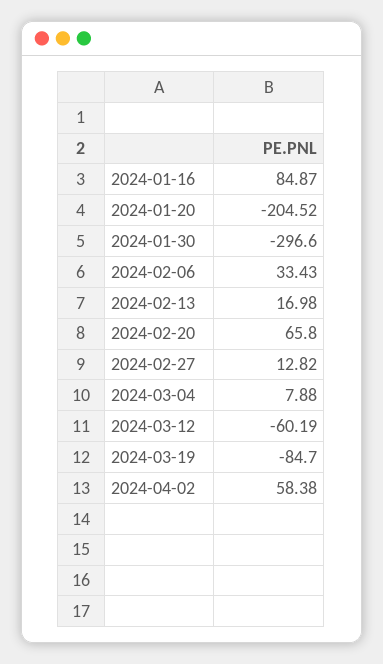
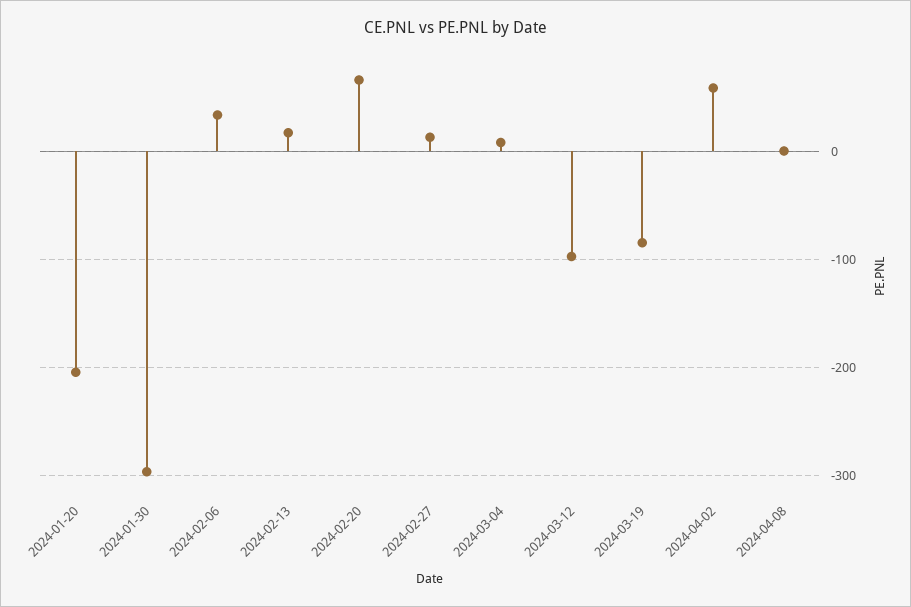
2024-01-16: 84.87 -> none
2024-03-12: -60.19 -> -100
2024-04-08: none -> 0

